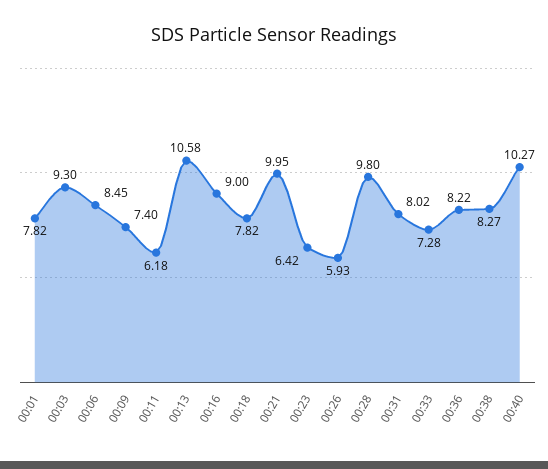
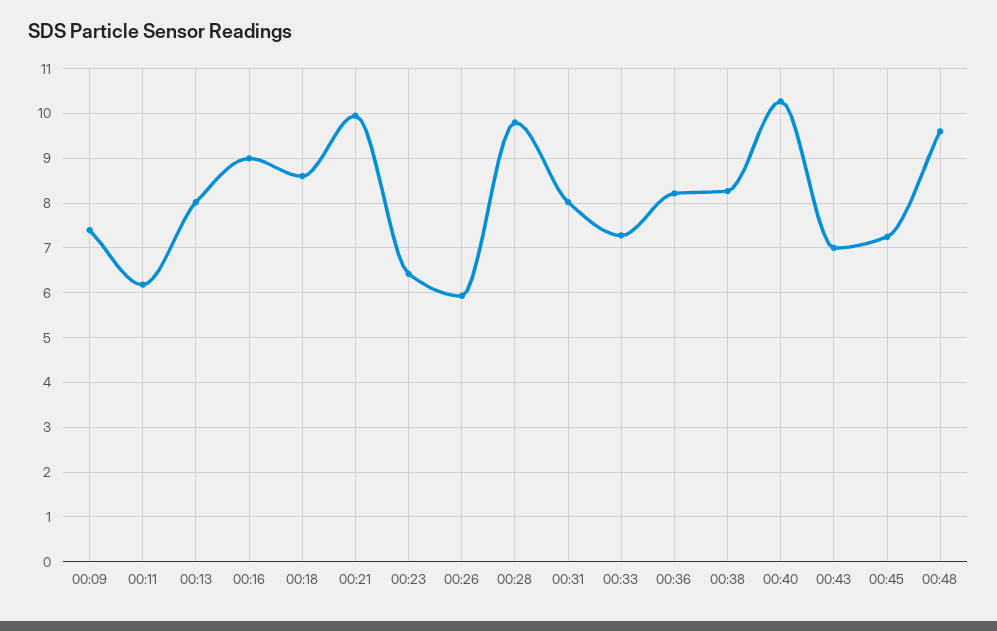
00:01: 7.82 -> none
00:03: 9.3 -> none
00:06: 8.45 -> none
00:13: 10.58 -> 8
00:18: 7.82 -> 8.6
00:43: none -> 7
00:45: none -> 7.2
00:48: none -> 9.6

